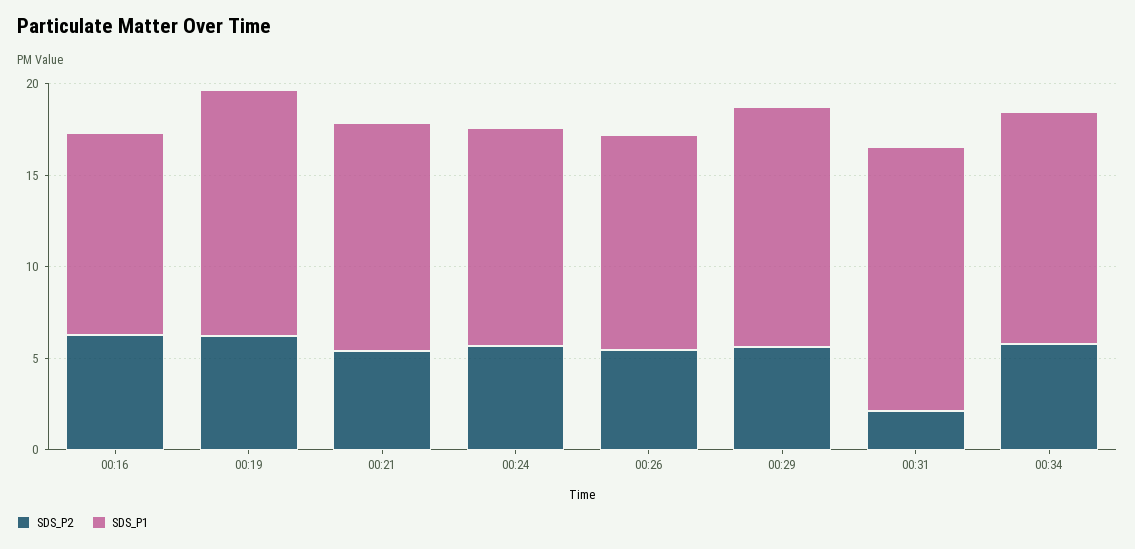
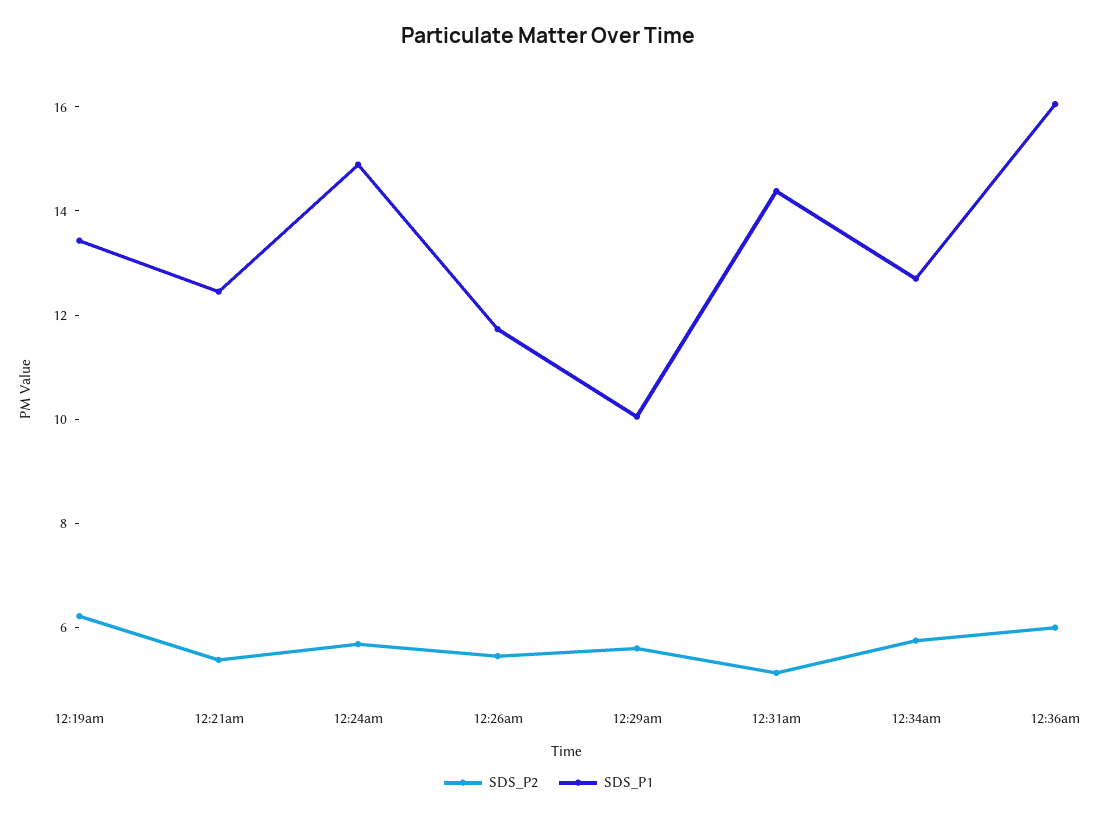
SDS_P2, 00:16: 6 -> none
SDS_P1, 00:16: 11 -> none
SDS_P1, 00:24: 12 -> 15
SDS_P1, 00:29: 13 -> 10
SDS_P2, 00:31: 2 -> 5
SDS_P2, 12:36am: none -> 6
SDS_P1, 12:36am: none -> 16

